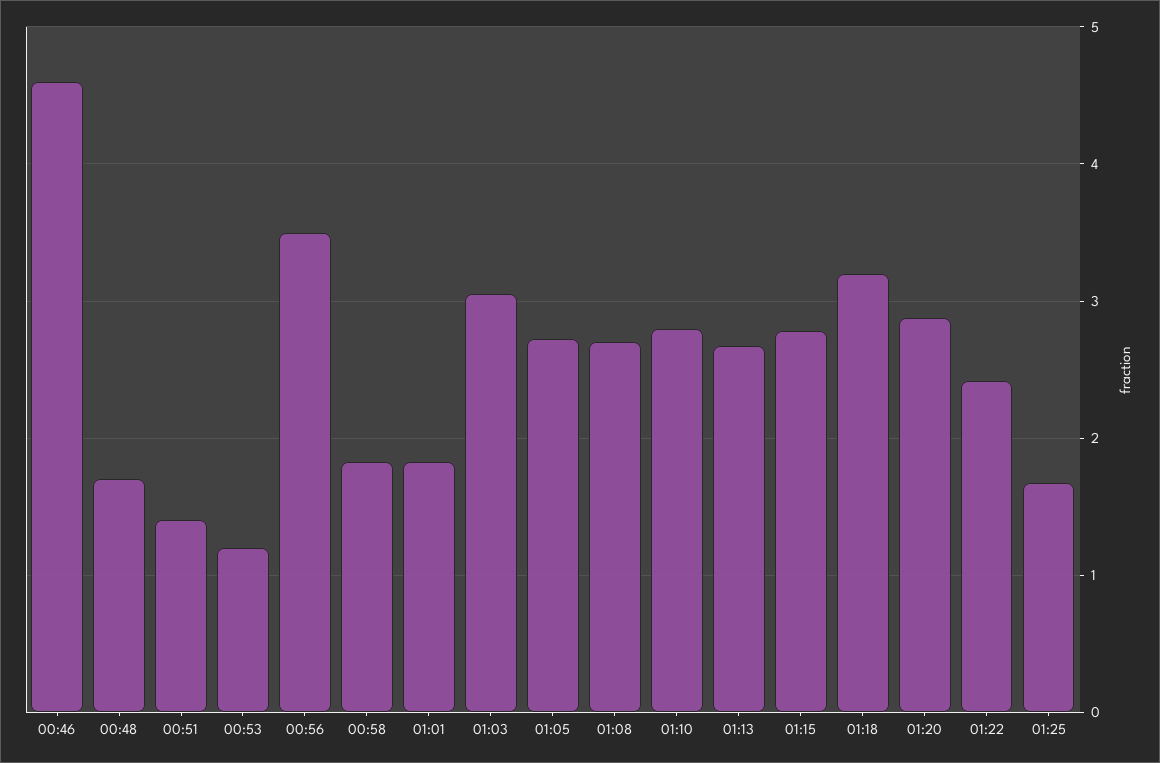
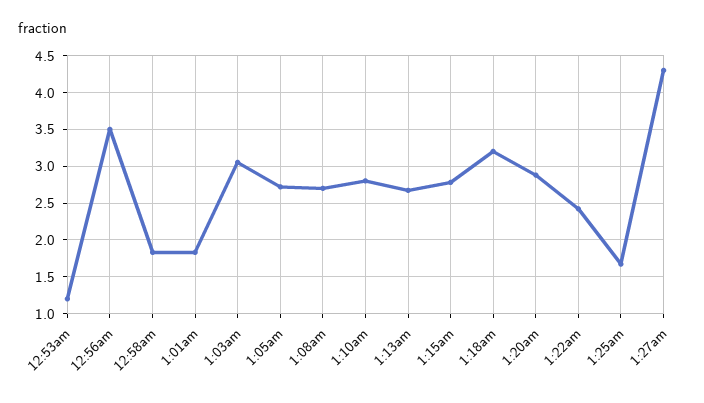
00:46: 4.6 -> none
00:48: 1.7 -> none
00:51: 1.4 -> none
1:27am: none -> 4.3

